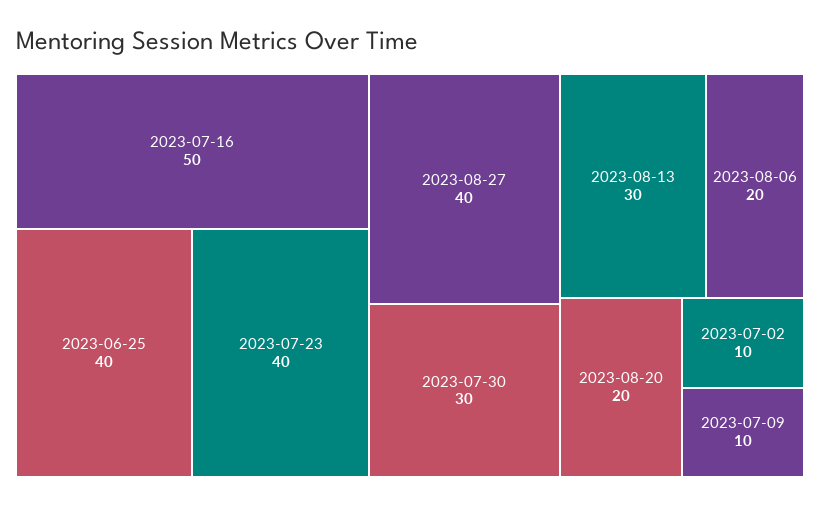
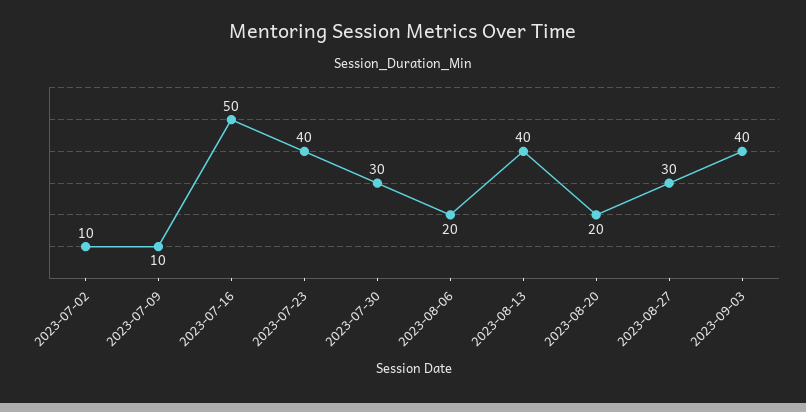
2023-06-25: 40 -> none
2023-08-27: 40 -> 30
2023-08-13: 30 -> 40
2023-09-03: none -> 40

